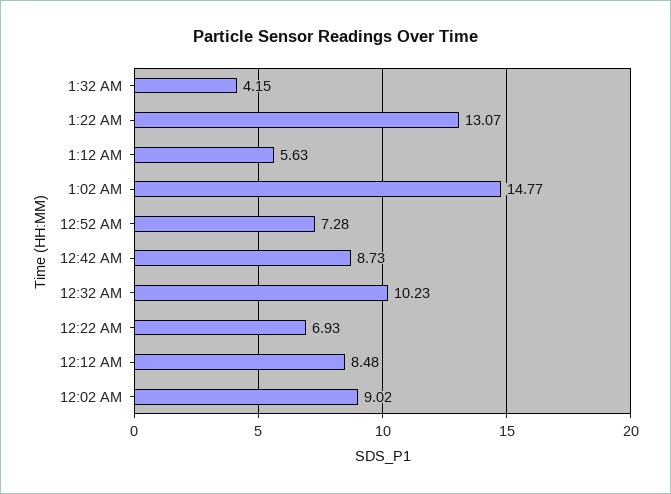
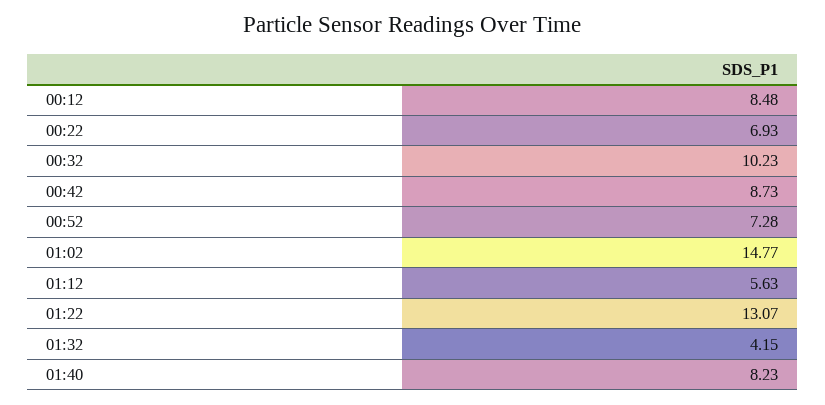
12:02 AM: 9.02 -> none
01:40: none -> 8.23

